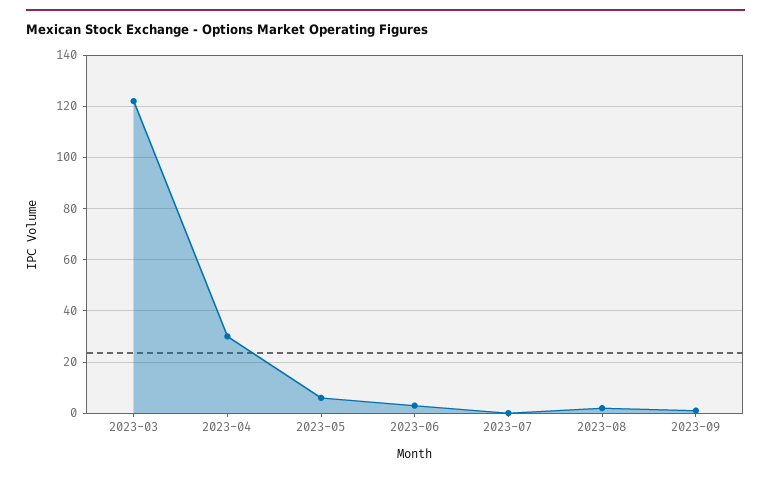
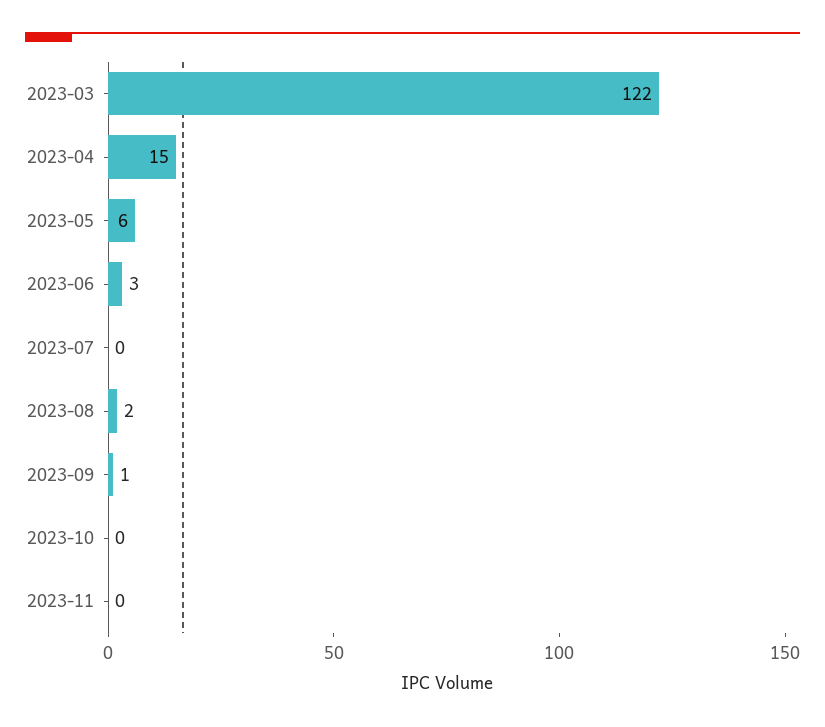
2023-04: 30 -> 15
2023-10: none -> 0
2023-11: none -> 0

